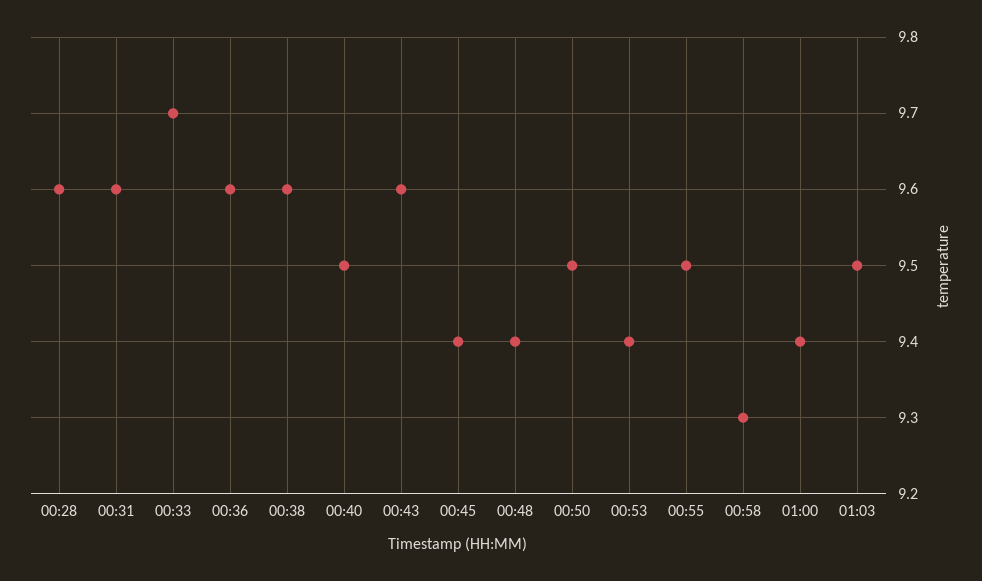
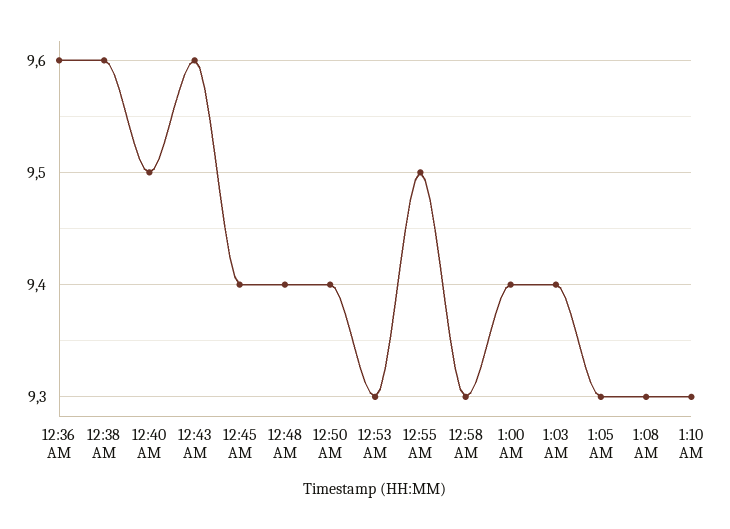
00:28: 9.6 -> none
00:31: 9.6 -> none
00:33: 9.7 -> none
00:50: 9.5 -> 9.4
00:53: 9.4 -> 9.3
01:03: 9.5 -> 9.4
1:05 AM: none -> 9.3
1:08 AM: none -> 9.3
1:10 AM: none -> 9.3

